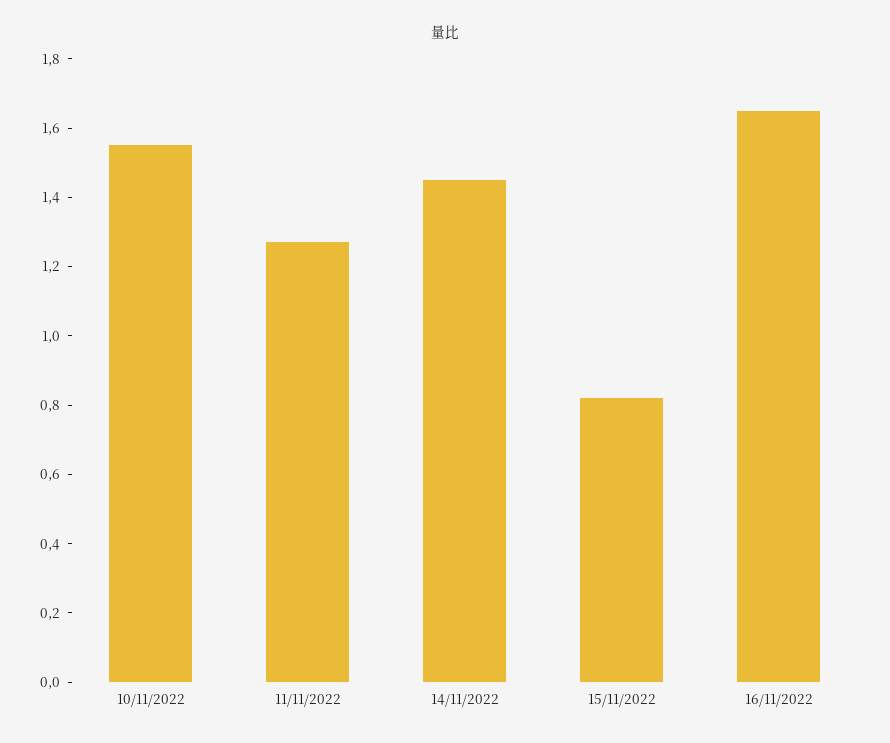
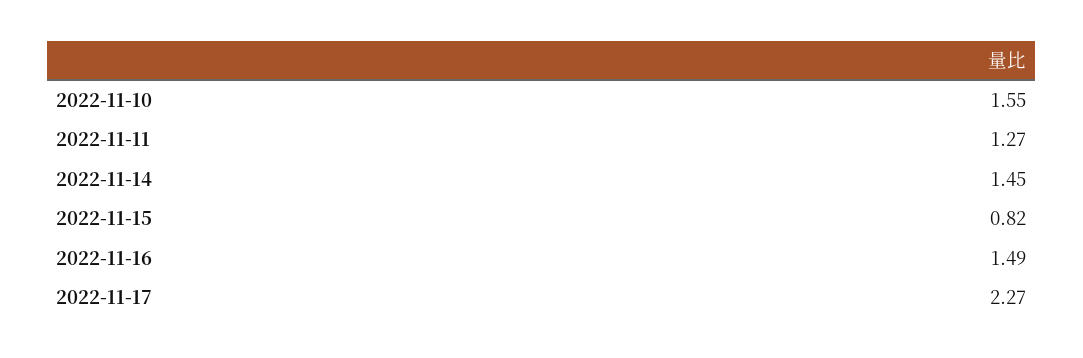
16/11/2022: 1.65 -> 1.49
2022-11-17: none -> 2.27

